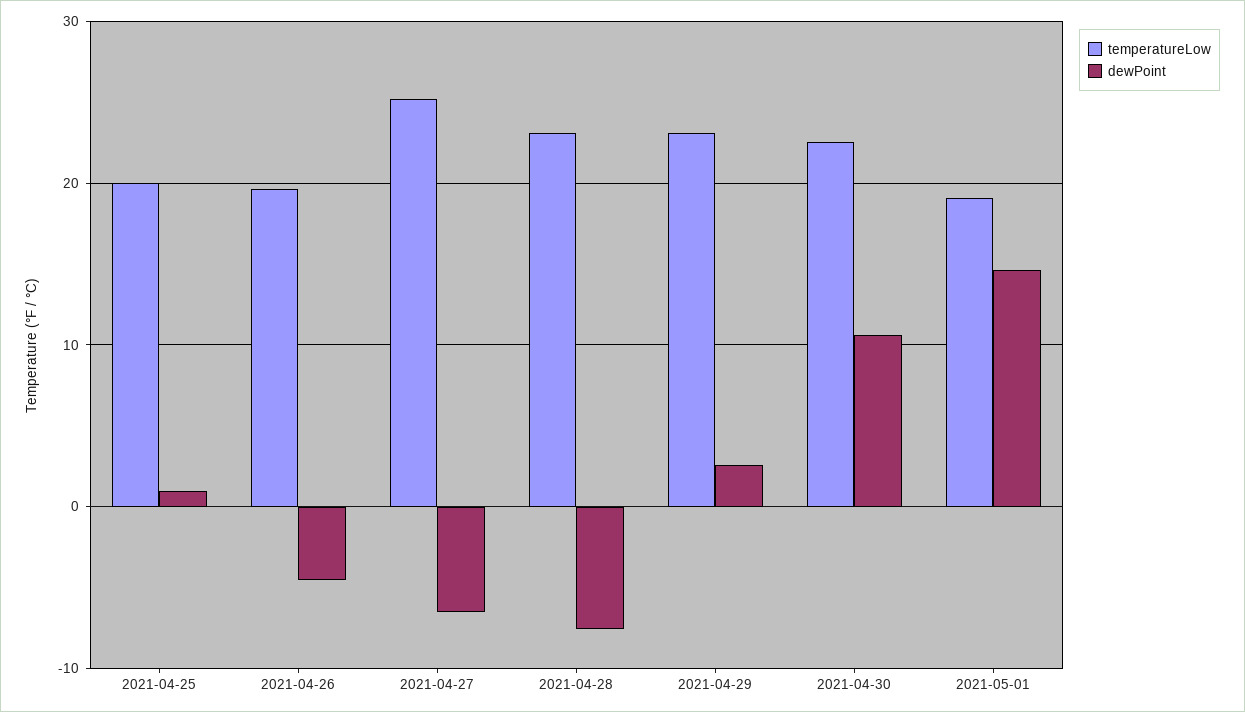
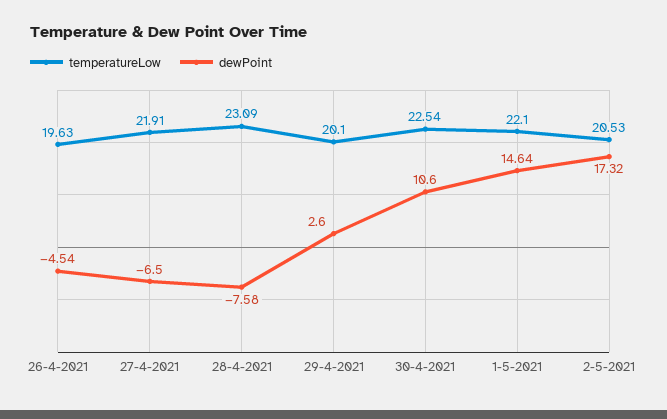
temperatureLow, 2021-04-25: 20 -> none
dewPoint, 2021-04-25: 1 -> none
temperatureLow, 2021-04-27: 25 -> 21.91
temperatureLow, 2021-04-29: 23 -> 20.1
temperatureLow, 2021-05-01: 19 -> 22.1
temperatureLow, 2-5-2021: none -> 20.53
dewPoint, 2-5-2021: none -> 17.32

